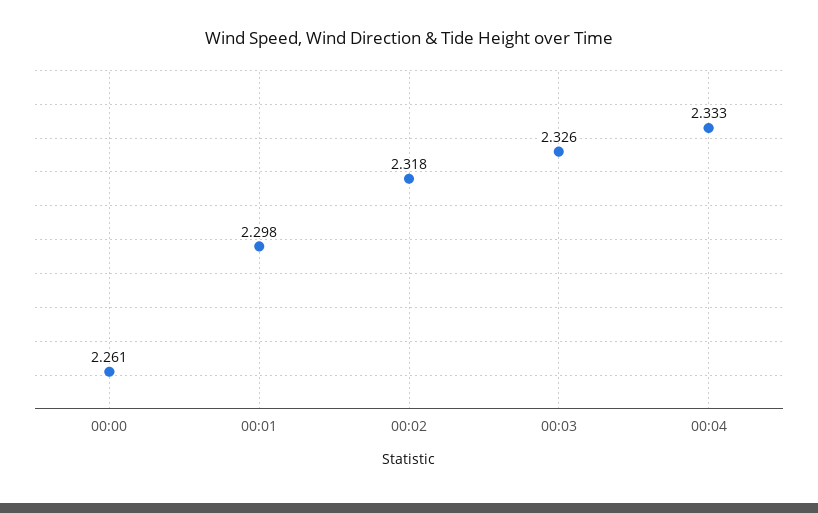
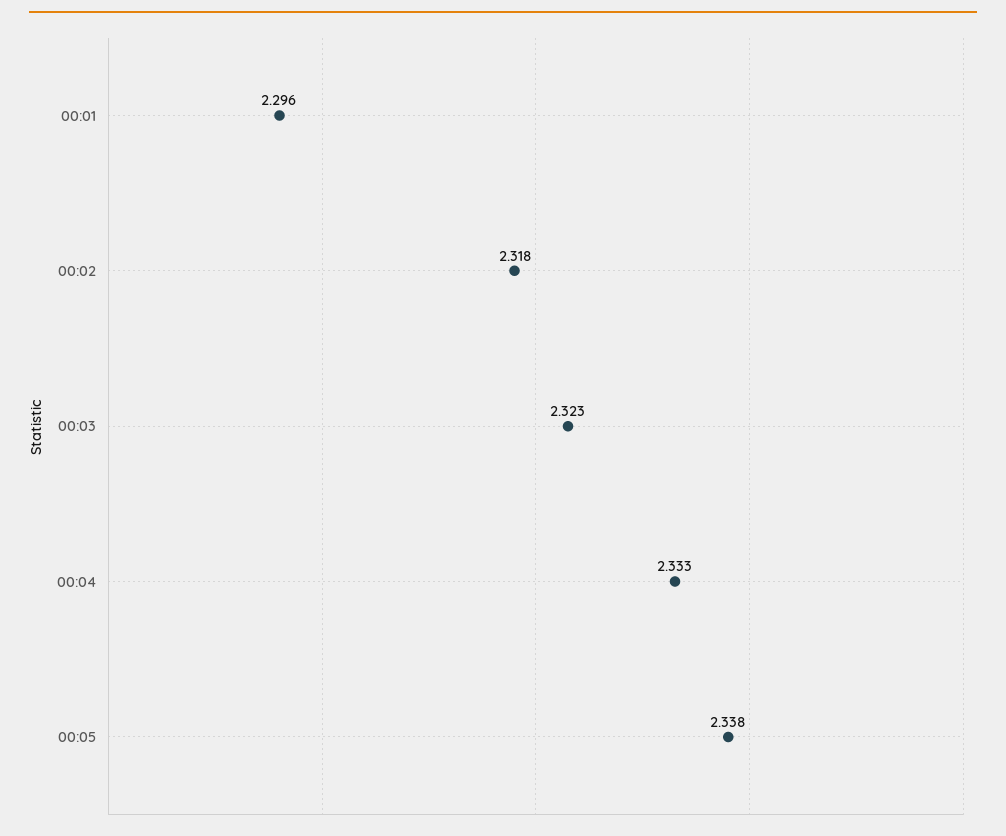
00:00: 2.261 -> none
00:01: 2.298 -> 2.296
00:03: 2.326 -> 2.323
00:05: none -> 2.338

